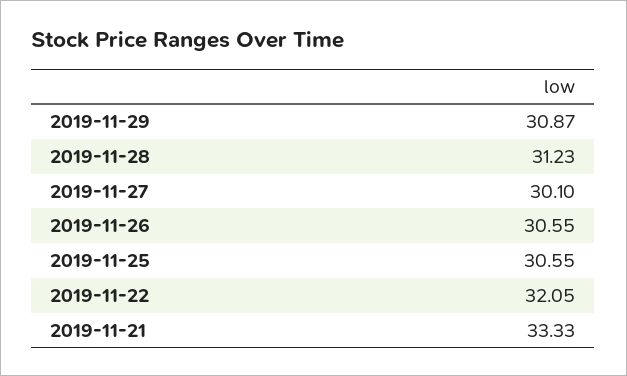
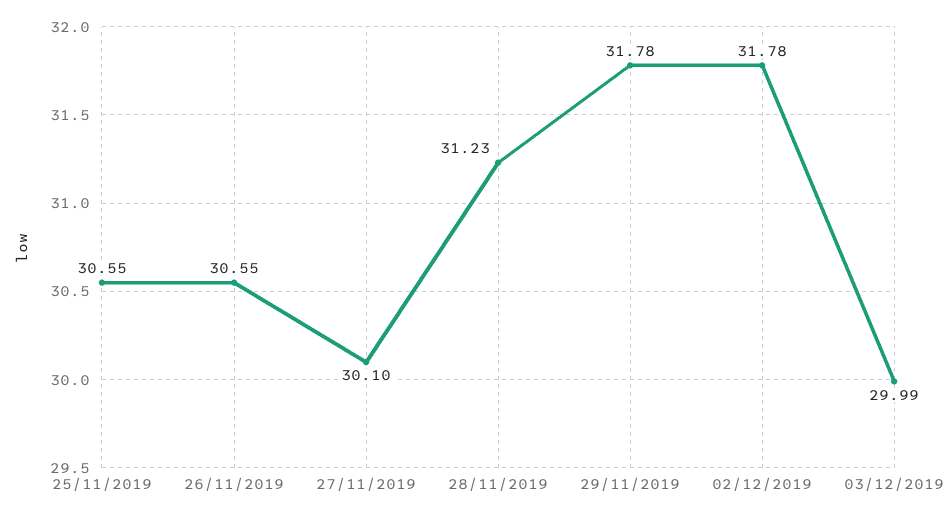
2019-11-29: 30.87 -> 31.78
2019-11-22: 32.05 -> none
2019-11-21: 33.33 -> none
02/12/2019: none -> 31.78
03/12/2019: none -> 29.99

